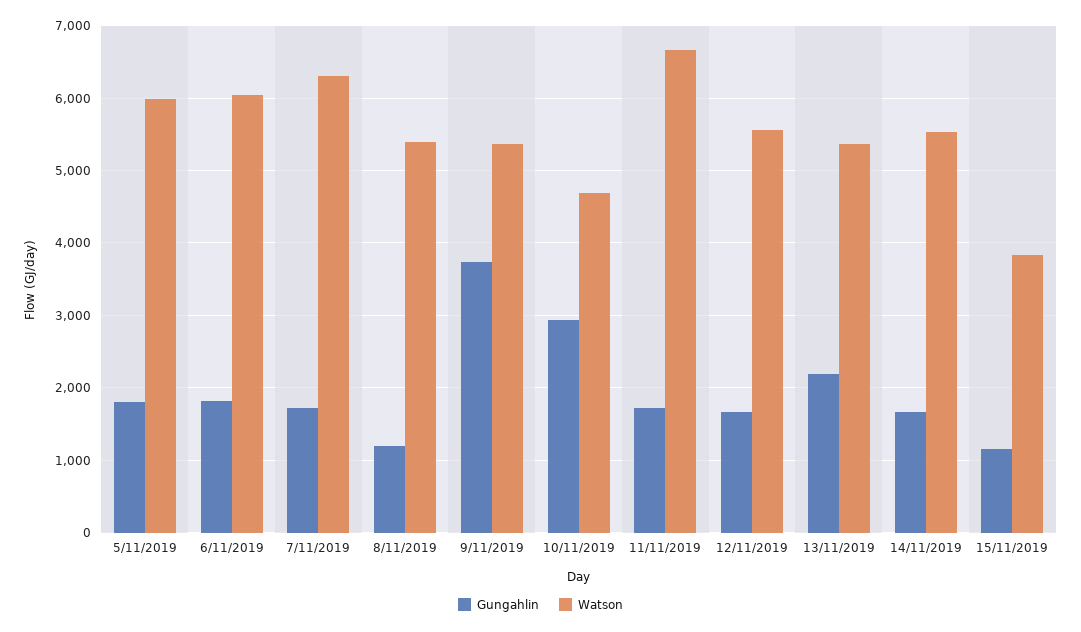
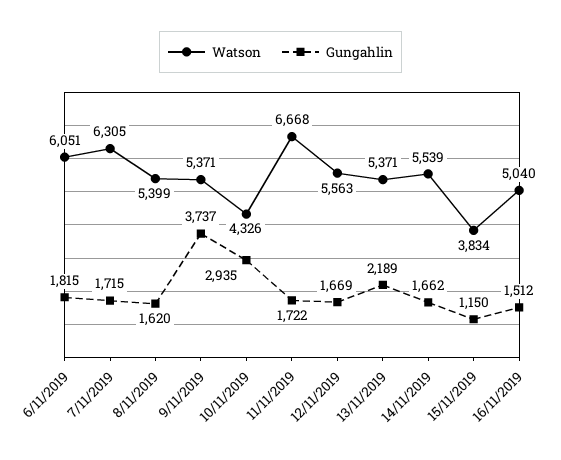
Gungahlin, 5/11/2019: 1800 -> none
Watson, 5/11/2019: 6000 -> none
Gungahlin, 8/11/2019: 1200 -> 1620
Watson, 10/11/2019: 4700 -> 4326
Watson, 16/11/2019: none -> 5040
Gungahlin, 16/11/2019: none -> 1512

